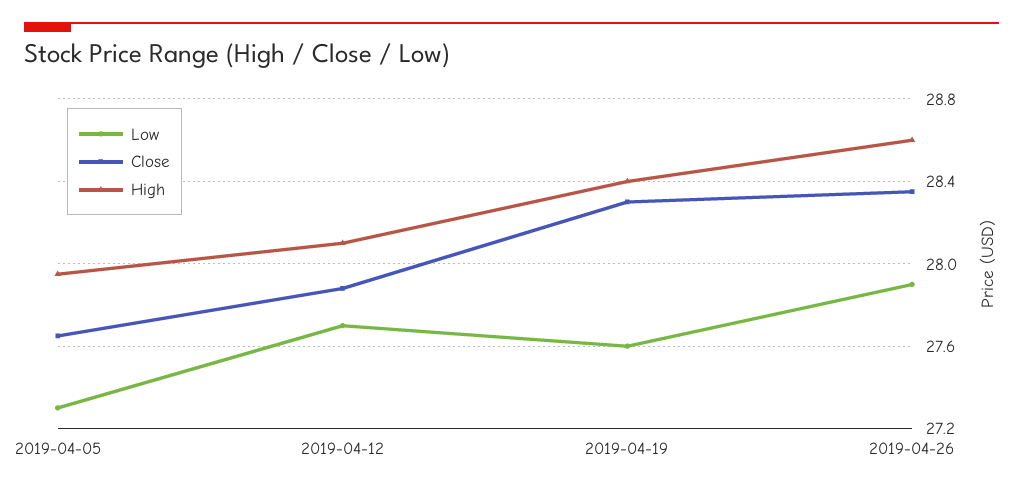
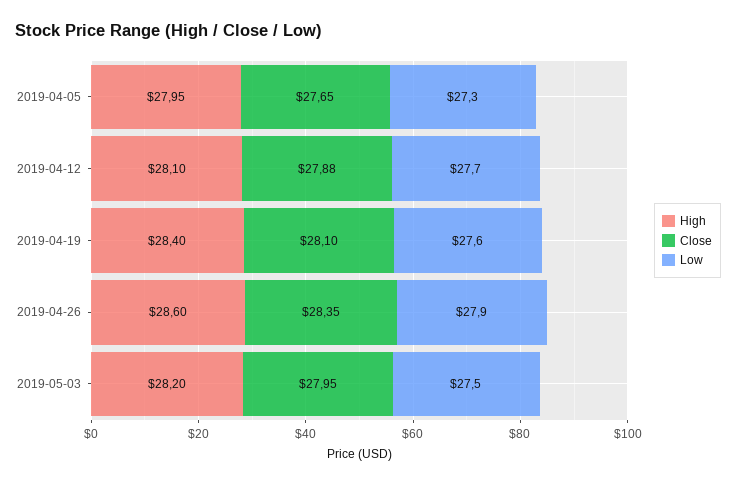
Close, 2019-04-19: 28.3 -> 28.1
High, 2019-05-03: none -> 28.2
Close, 2019-05-03: none -> 27.95
Low, 2019-05-03: none -> 27.5

